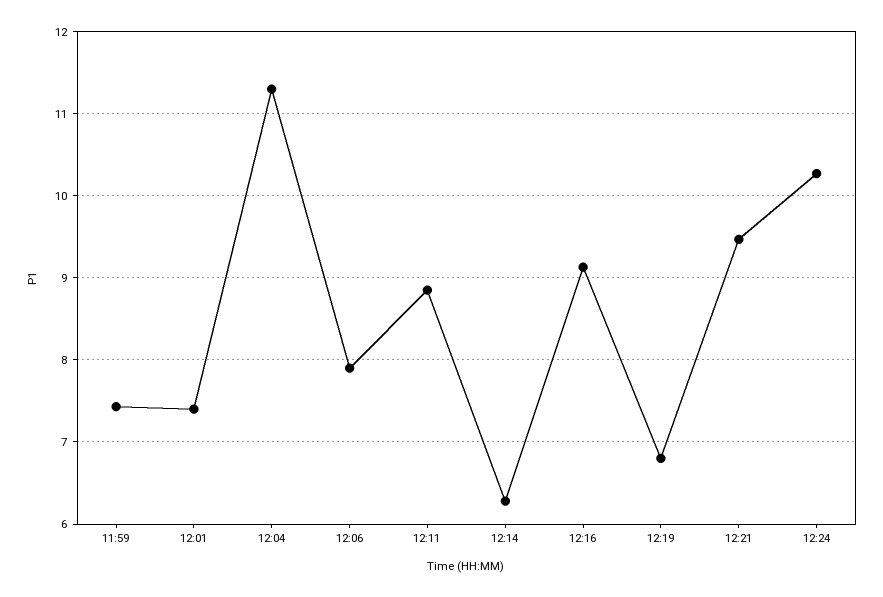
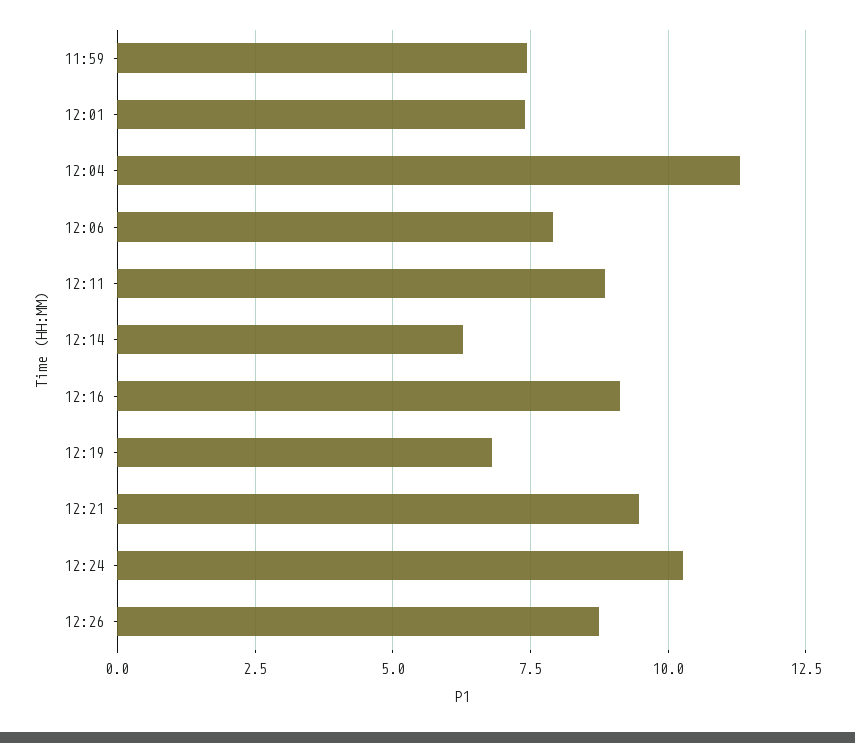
12:26: none -> 8.75

